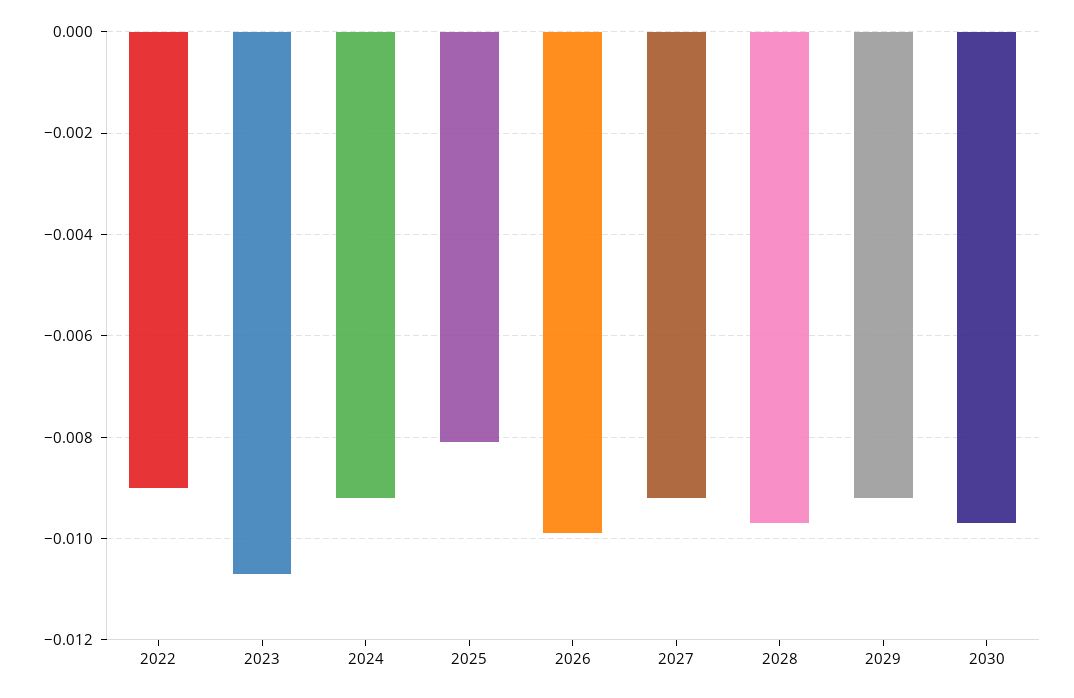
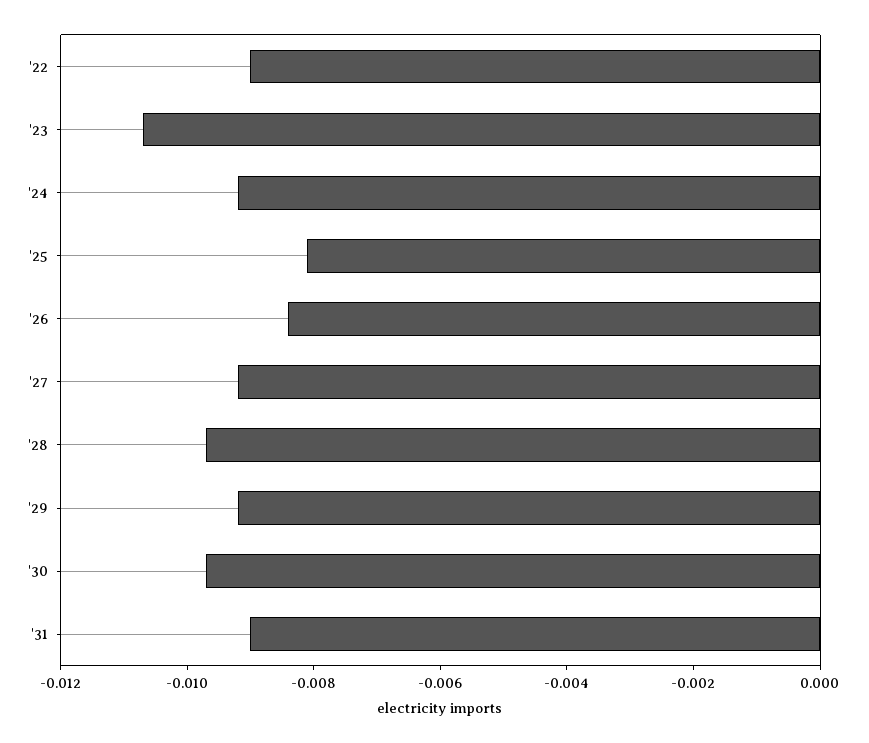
2026: -0.01 -> -0.0085
'31: none -> -0.009

